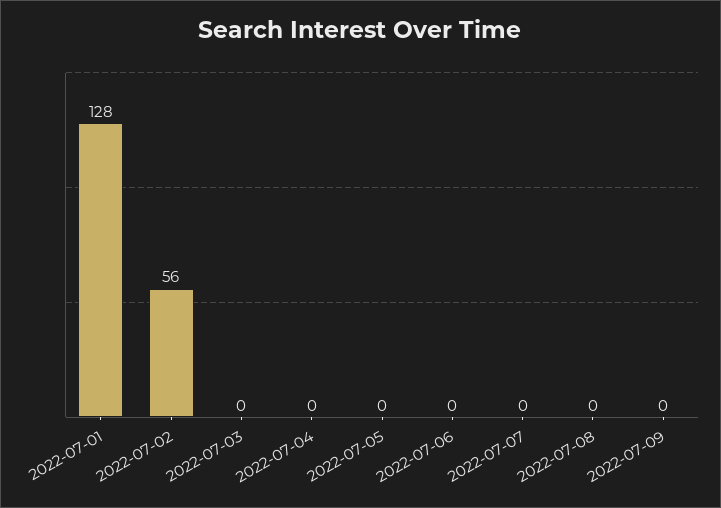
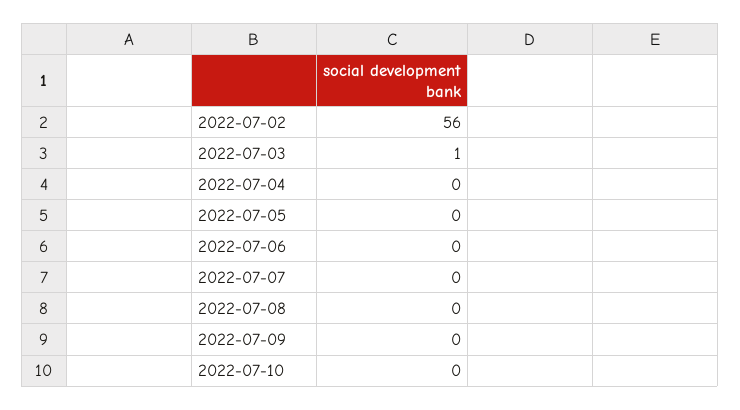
2022-07-01: 128 -> none
2022-07-03: 0 -> 1
2022-07-10: none -> 0

